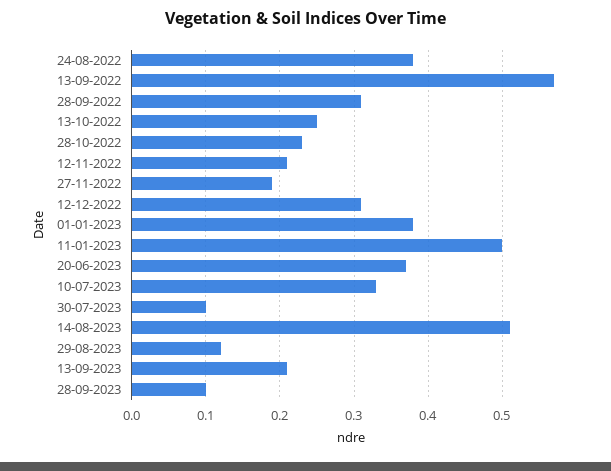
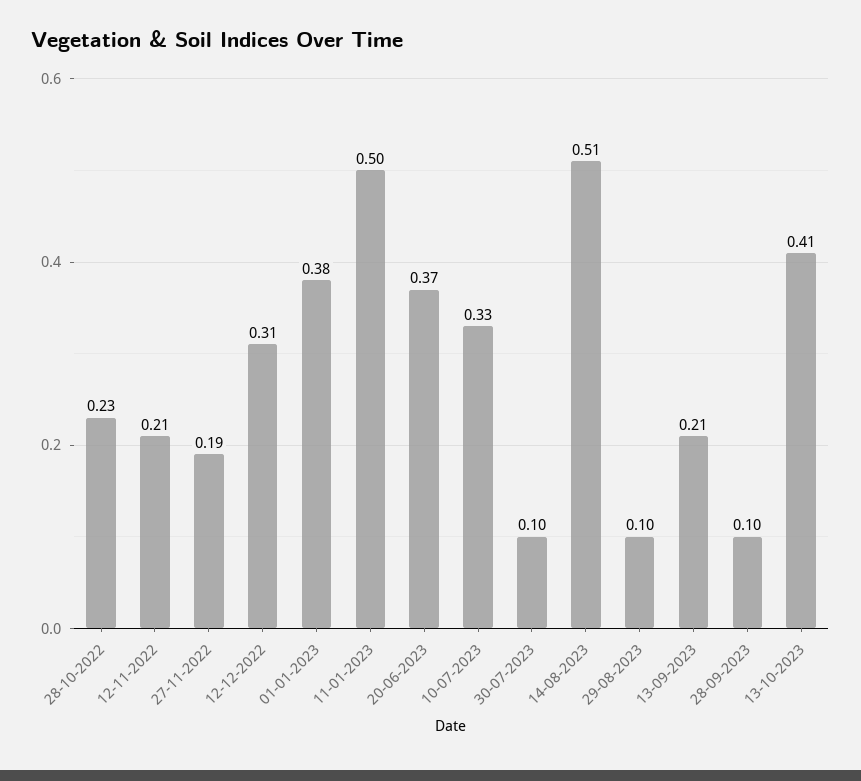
24-08-2022: 0.38 -> none
13-09-2022: 0.57 -> none
28-09-2022: 0.31 -> none
13-10-2022: 0.25 -> none
29-08-2023: 0.12 -> 0.1
13-10-2023: none -> 0.41

